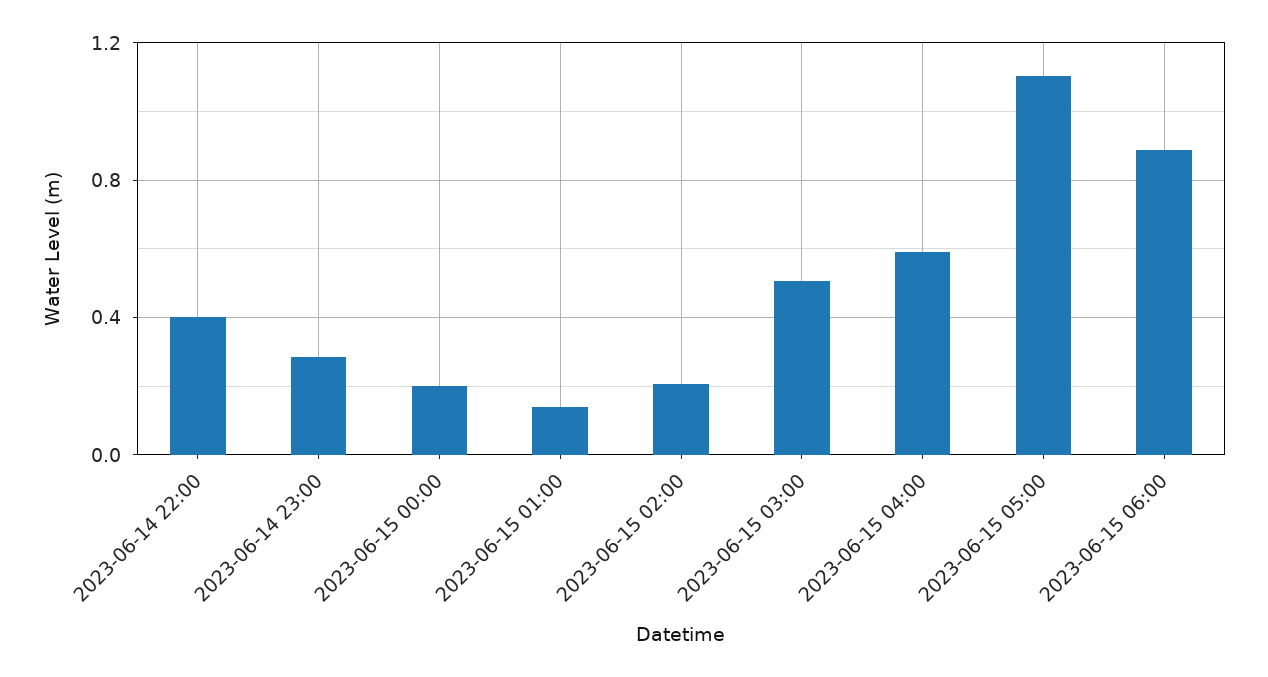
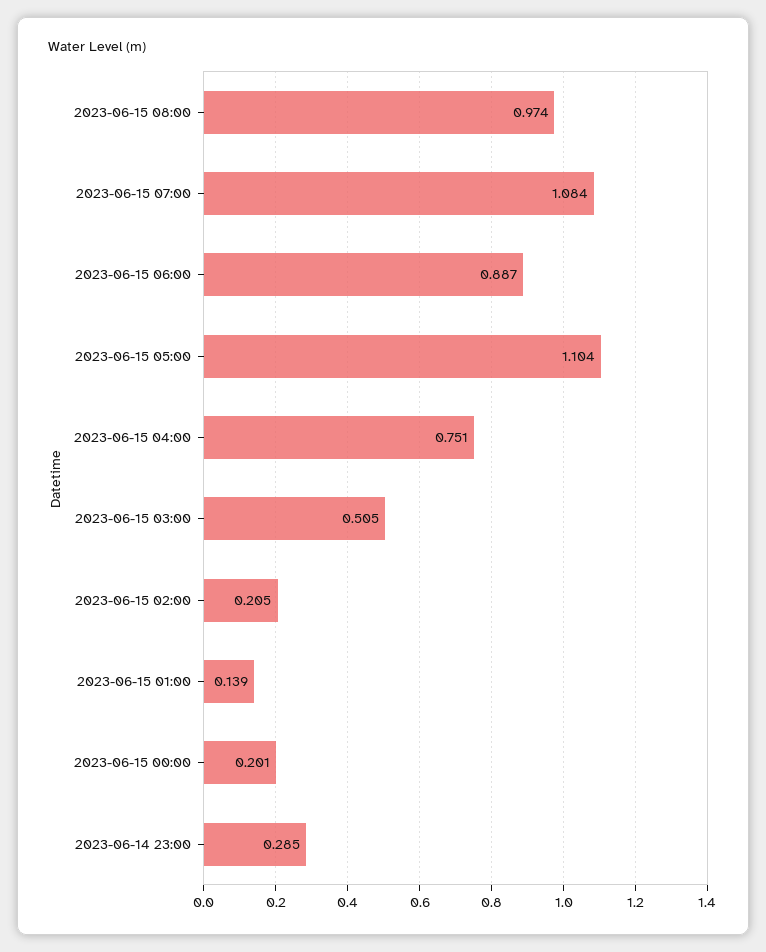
2023-06-14 22:00: 0.4 -> none
2023-06-15 04:00: 0.6 -> 0.751
2023-06-15 08:00: none -> 0.974
2023-06-15 07:00: none -> 1.084

